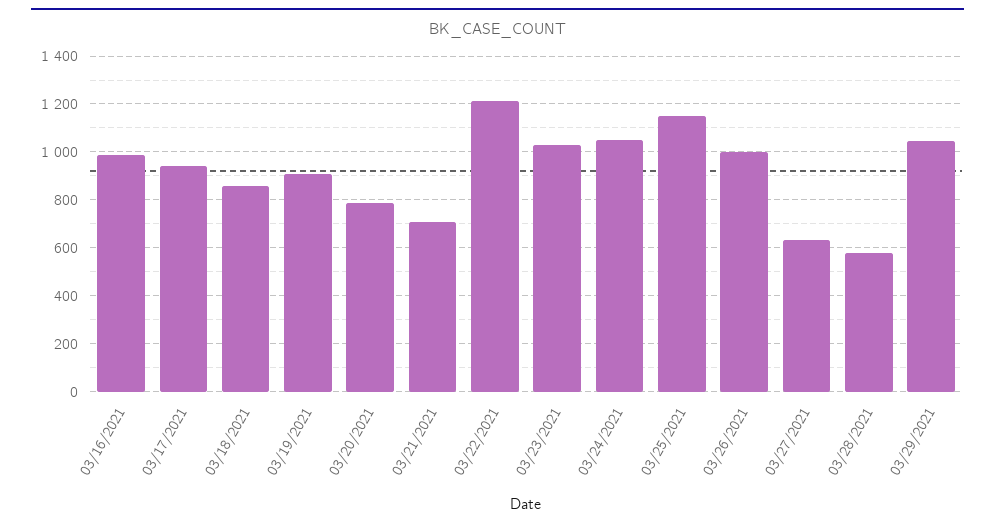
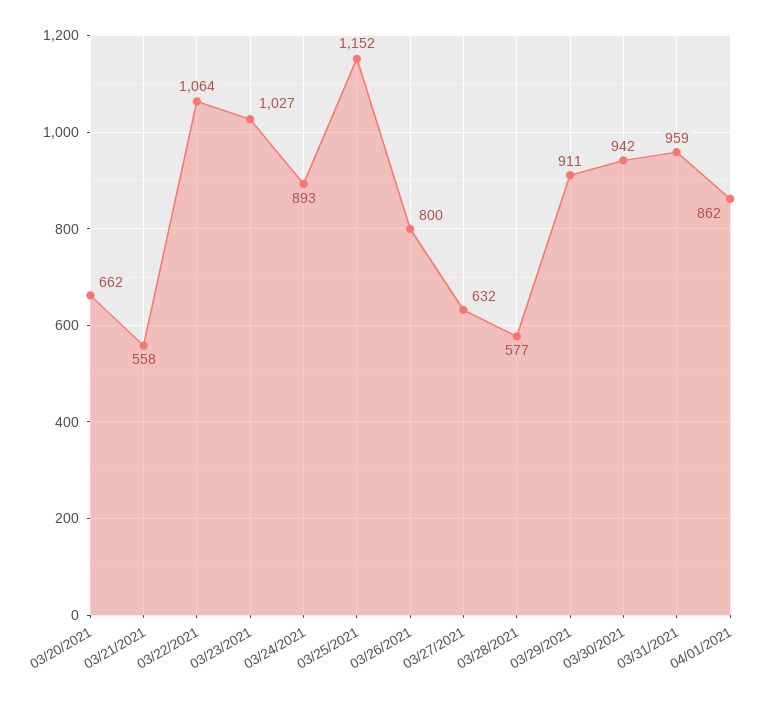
03/16/2021: 1000 -> none
03/17/2021: 950 -> none
03/18/2021: 850 -> none
03/19/2021: 900 -> none
03/20/2021: 800 -> 662
03/21/2021: 700 -> 558
03/22/2021: 1200 -> 1064
03/24/2021: 1050 -> 893
03/26/2021: 1000 -> 800
03/29/2021: 1050 -> 911
03/30/2021: none -> 942
03/31/2021: none -> 959
04/01/2021: none -> 862

